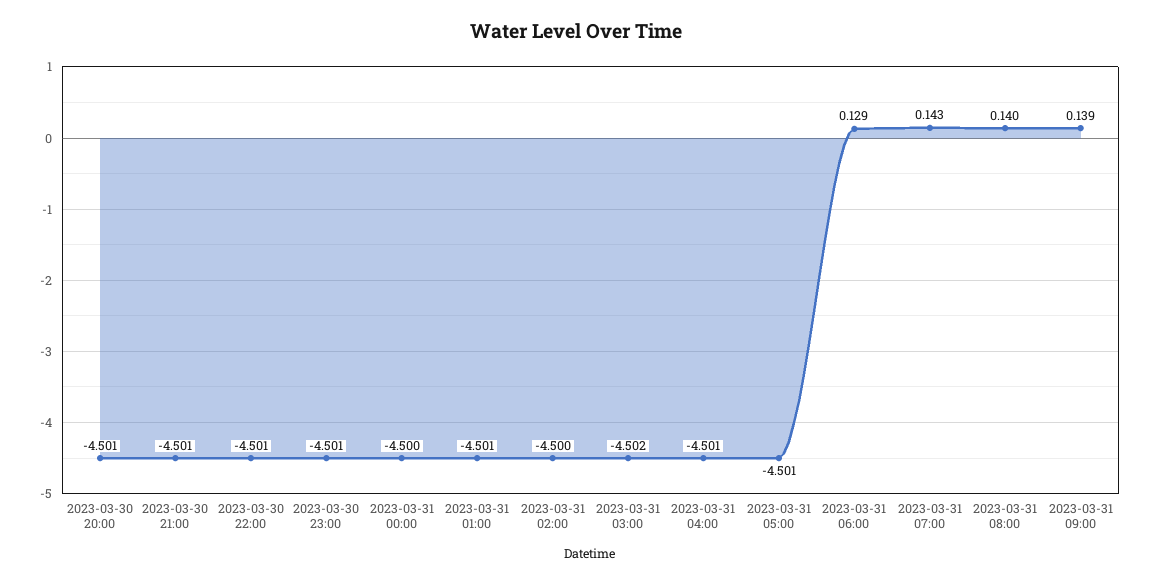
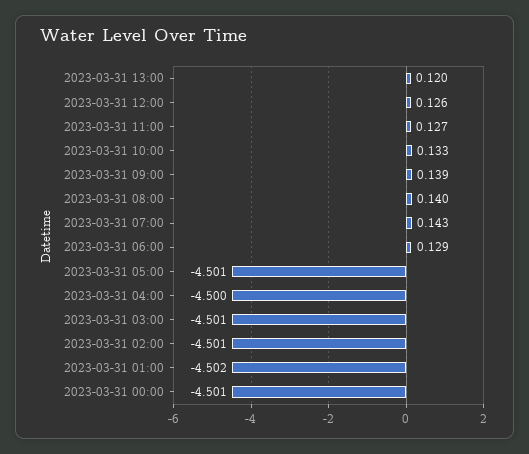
2023-03-30 20:00: -4.501 -> none
2023-03-30 21:00: -4.501 -> none
2023-03-30 22:00: -4.501 -> none
2023-03-30 23:00: -4.501 -> none
2023-03-31 00:00: -4.5 -> -4.501
2023-03-31 01:00: -4.501 -> -4.502
2023-03-31 02:00: -4.5 -> -4.501
2023-03-31 03:00: -4.502 -> -4.501
2023-03-31 04:00: -4.501 -> -4.5
2023-03-31 13:00: none -> 0.12
2023-03-31 12:00: none -> 0.126
2023-03-31 11:00: none -> 0.127
2023-03-31 10:00: none -> 0.133

